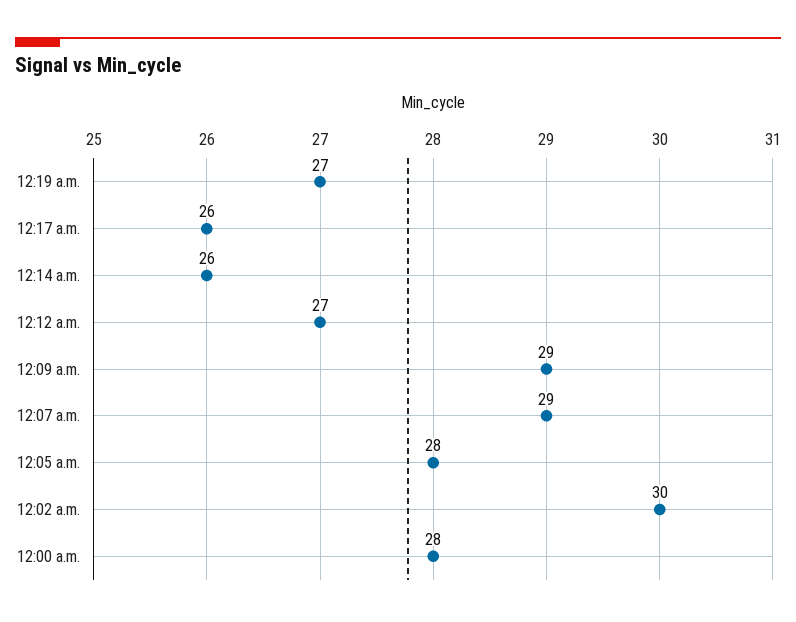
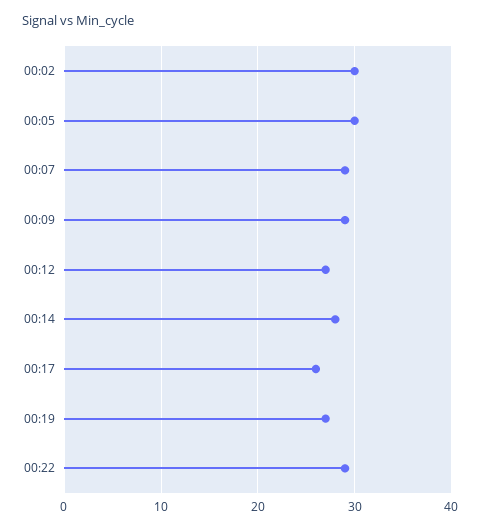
12:14 a.m.: 26 -> 28
12:05 a.m.: 28 -> 30
12:00 a.m.: 28 -> none
00:22: none -> 29

